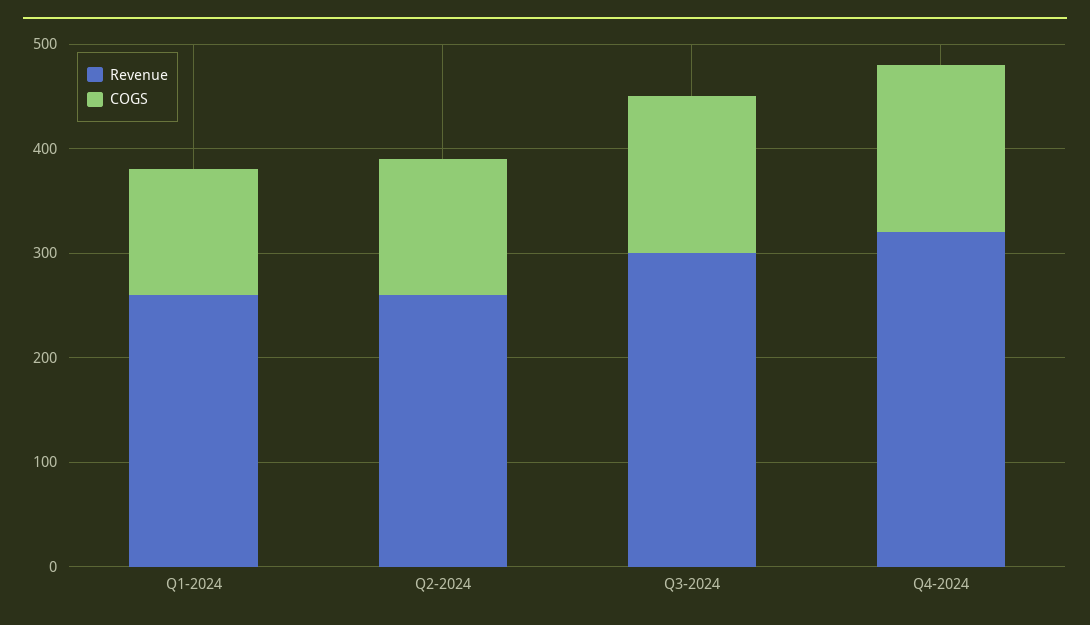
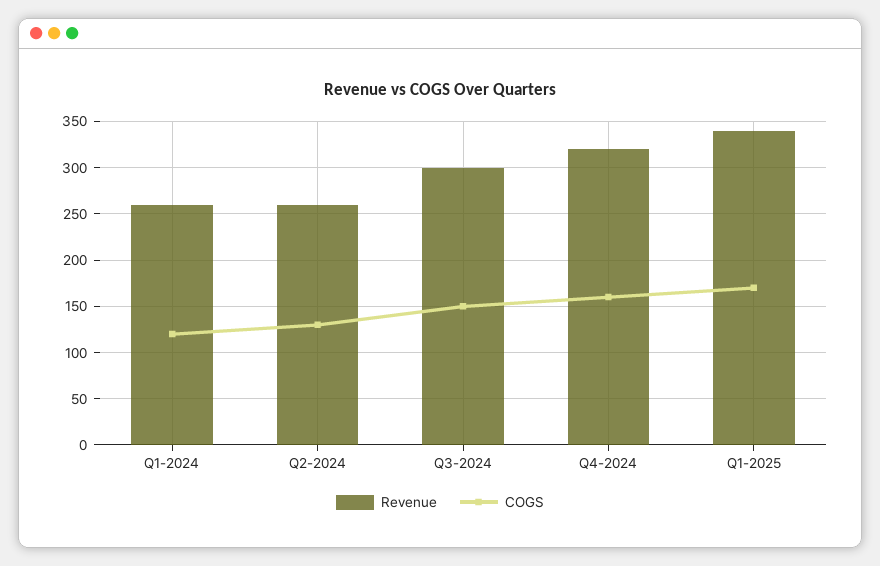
Revenue, Q1-2025: none -> 340
COGS, Q1-2025: none -> 170

